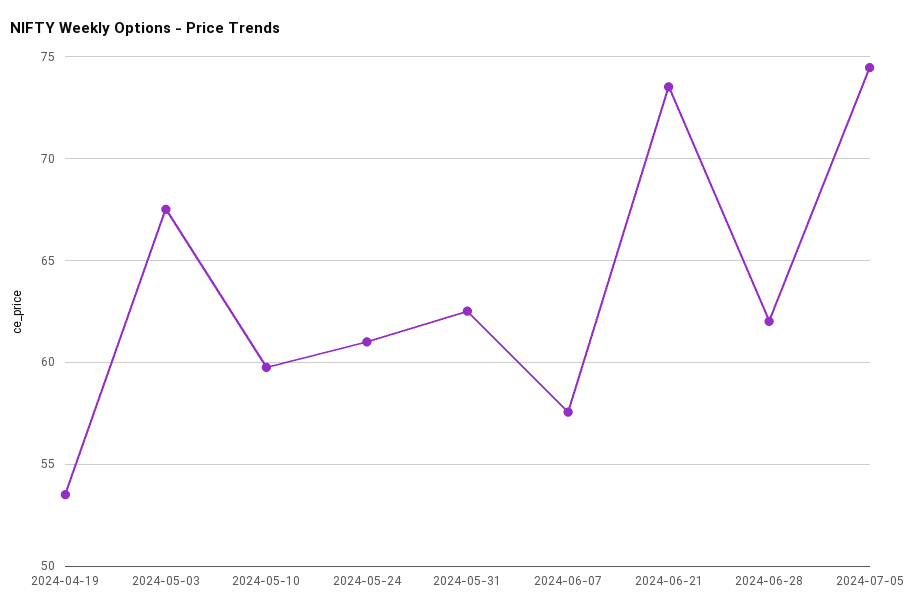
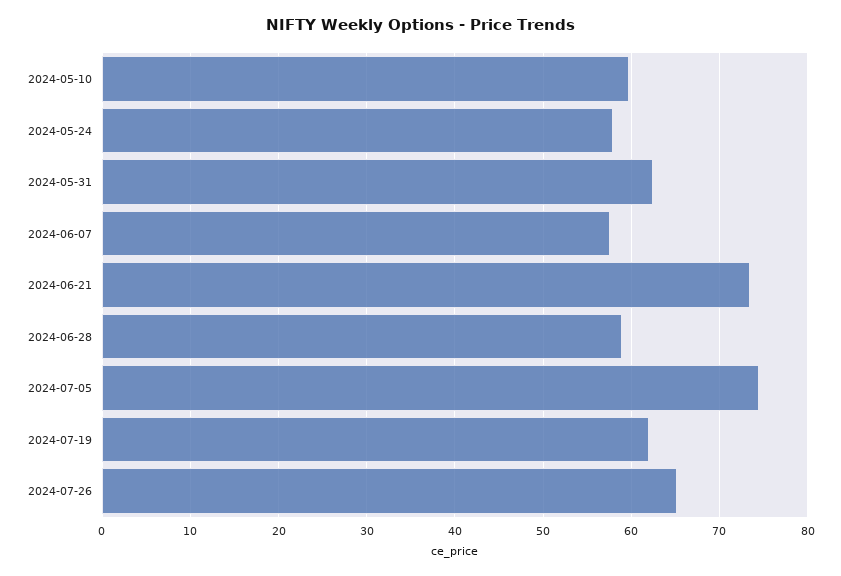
2024-04-19: 53.5 -> none
2024-05-03: 67.5 -> none
2024-05-24: 61 -> 58
2024-06-28: 62 -> 59
2024-07-19: none -> 62
2024-07-26: none -> 65

